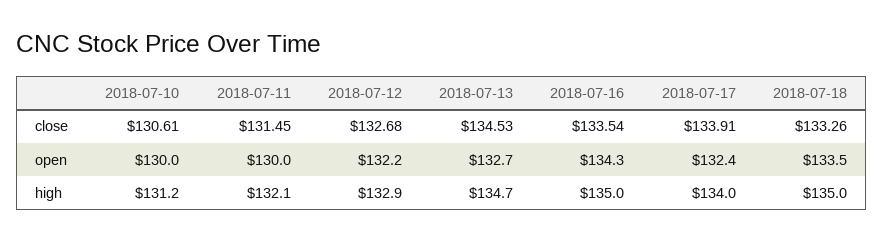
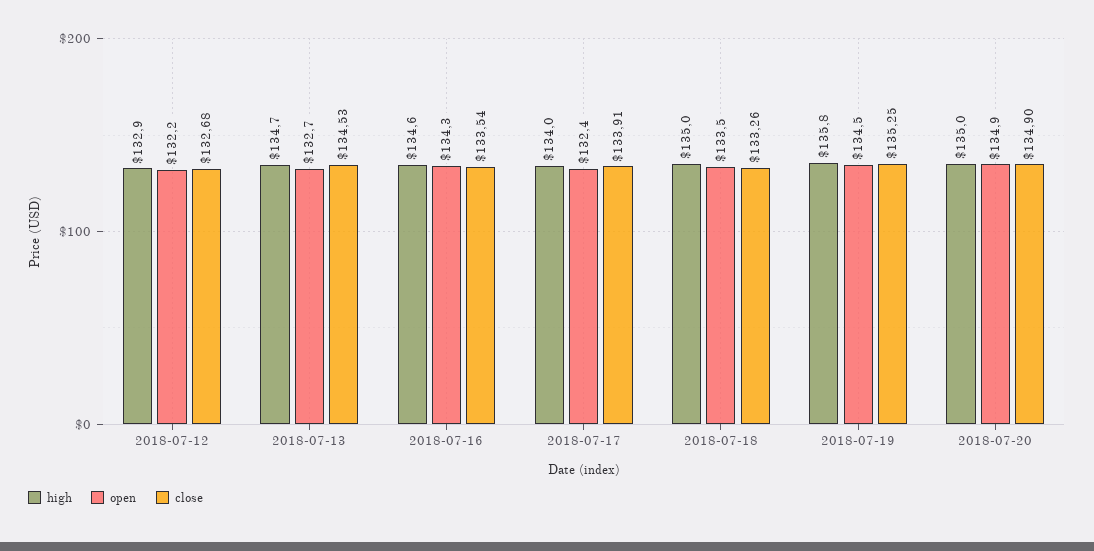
close, 2018-07-10: 130.61 -> none
close, 2018-07-11: 131.45 -> none
open, 2018-07-10: 130 -> none
open, 2018-07-11: 130 -> none
high, 2018-07-10: 131.2 -> none
high, 2018-07-11: 132.1 -> none
high, 2018-07-16: 135 -> 134.6
high, 2018-07-19: none -> 135.8
open, 2018-07-19: none -> 134.5
close, 2018-07-19: none -> 135.25
high, 2018-07-20: none -> 135
open, 2018-07-20: none -> 134.9
close, 2018-07-20: none -> 134.9

